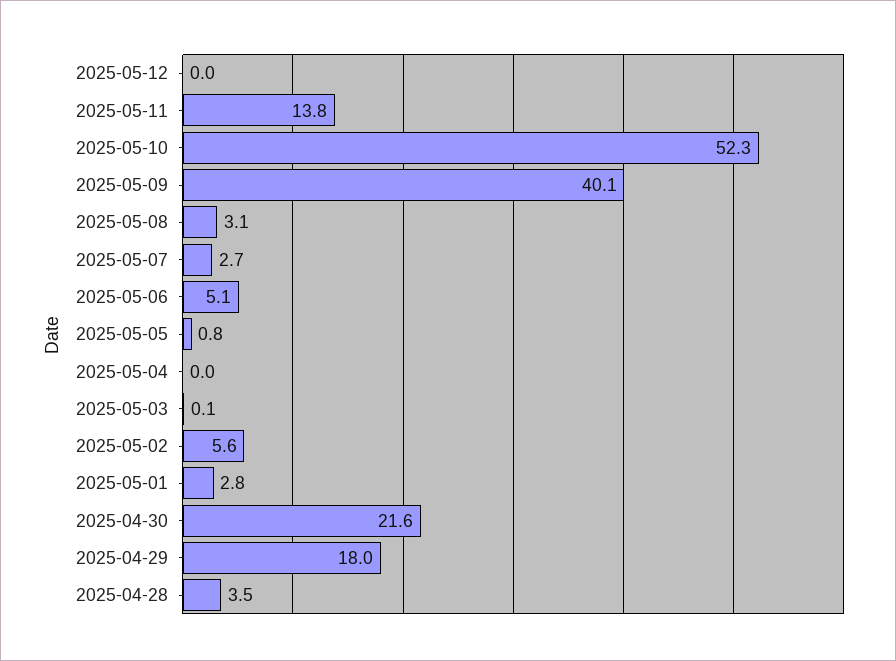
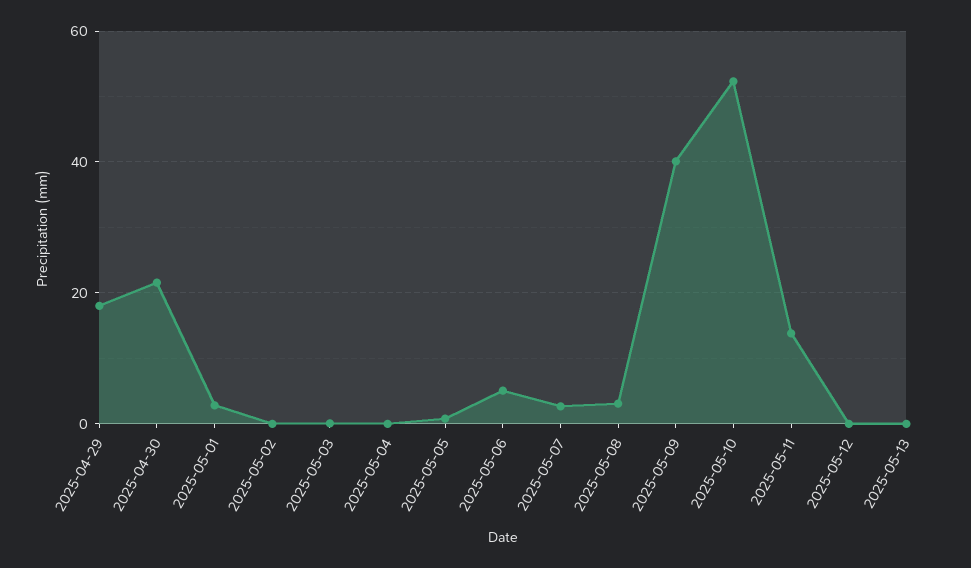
2025-05-02: 5.6 -> 0
2025-04-28: 3.5 -> none
2025-05-13: none -> 0

